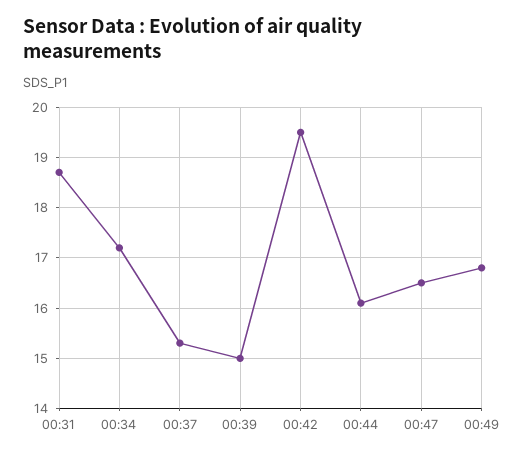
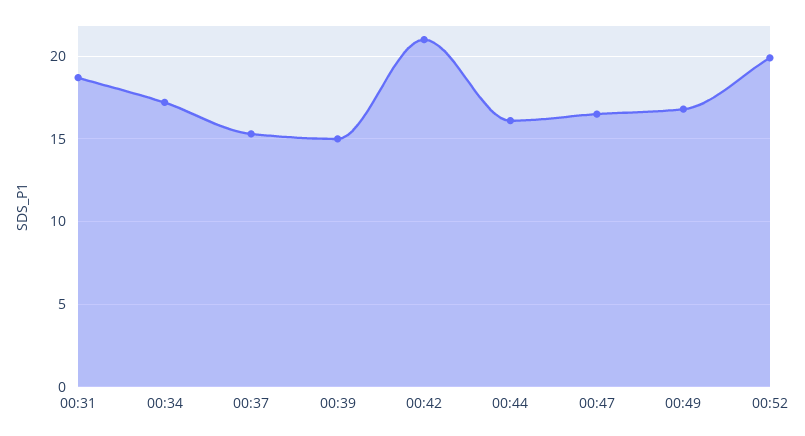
00:42: 19.5 -> 21
00:52: none -> 20

